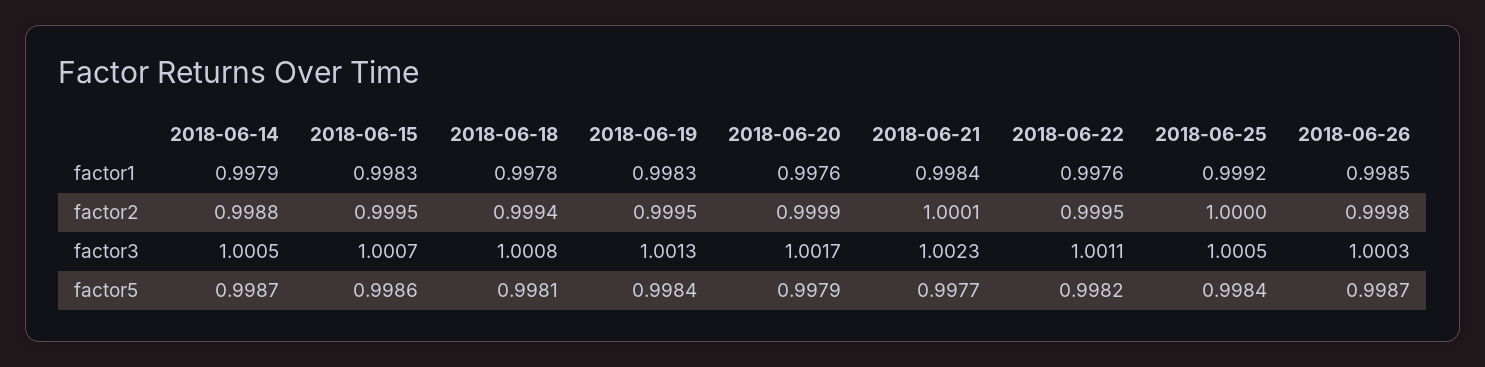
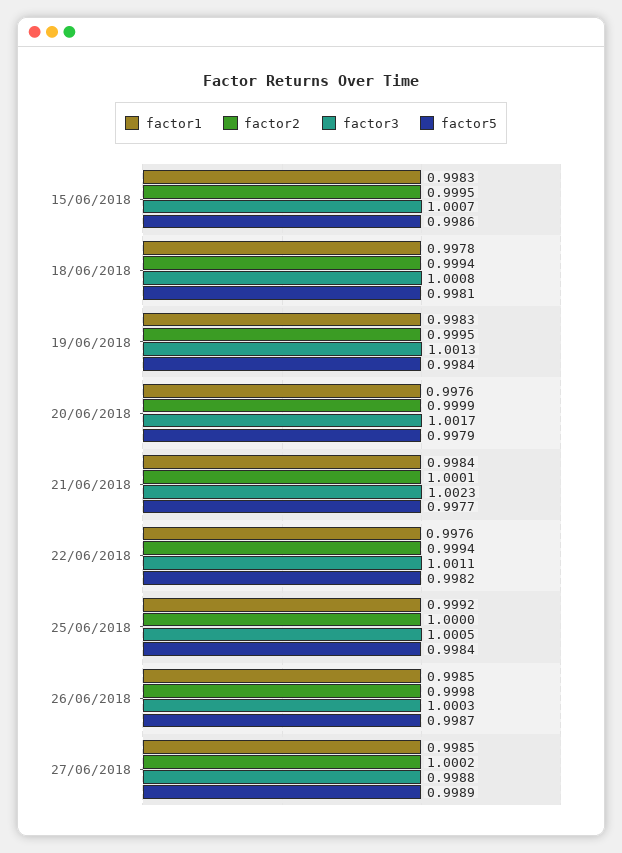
factor1, 2018-06-14: 0.9979 -> none
factor2, 2018-06-14: 0.9988 -> none
factor2, 2018-06-22: 0.9995 -> 0.9994
factor3, 2018-06-14: 1.0005 -> none
factor5, 2018-06-14: 0.9987 -> none
factor1, 27/06/2018: none -> 0.9985
factor2, 27/06/2018: none -> 1.0002
factor3, 27/06/2018: none -> 0.9988
factor5, 27/06/2018: none -> 0.9989

